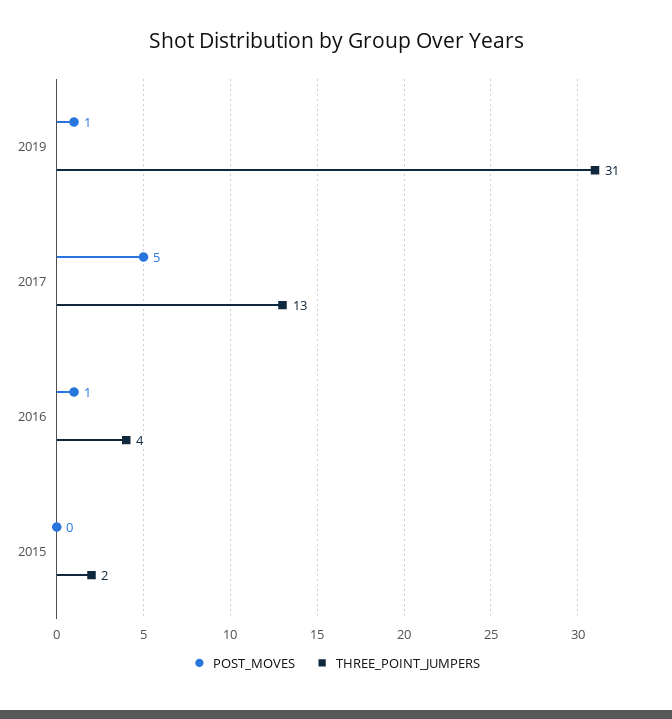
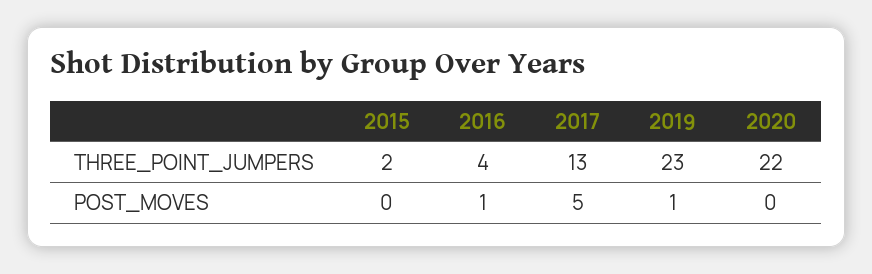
THREE_POINT_JUMPERS, 2019: 31 -> 23
THREE_POINT_JUMPERS, 2020: none -> 22
POST_MOVES, 2020: none -> 0

